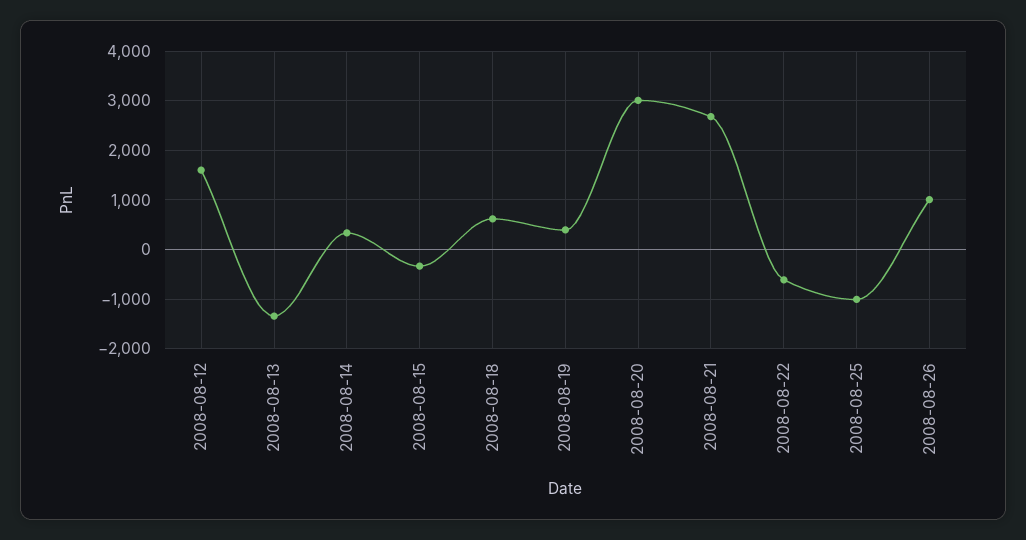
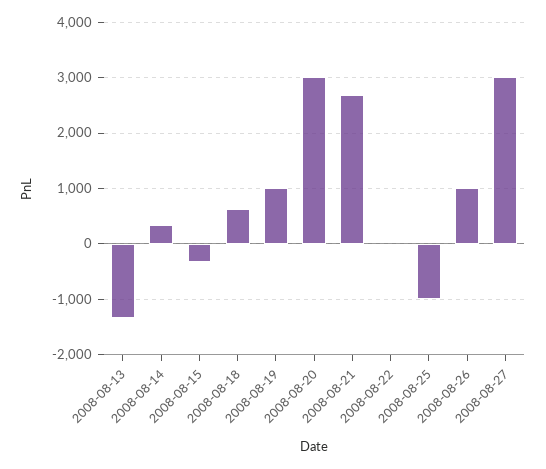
2008-08-12: 1600 -> none
2008-08-19: 400 -> 1000
2008-08-22: -600 -> 0
2008-08-27: none -> 3000

